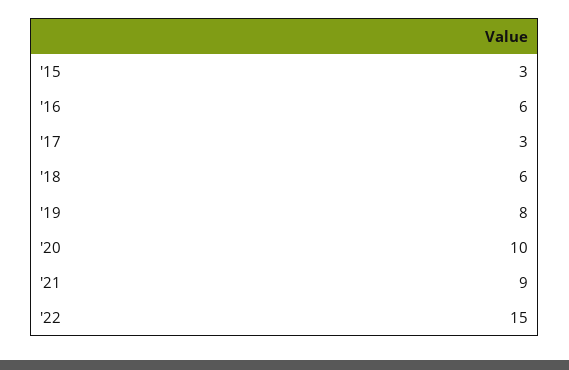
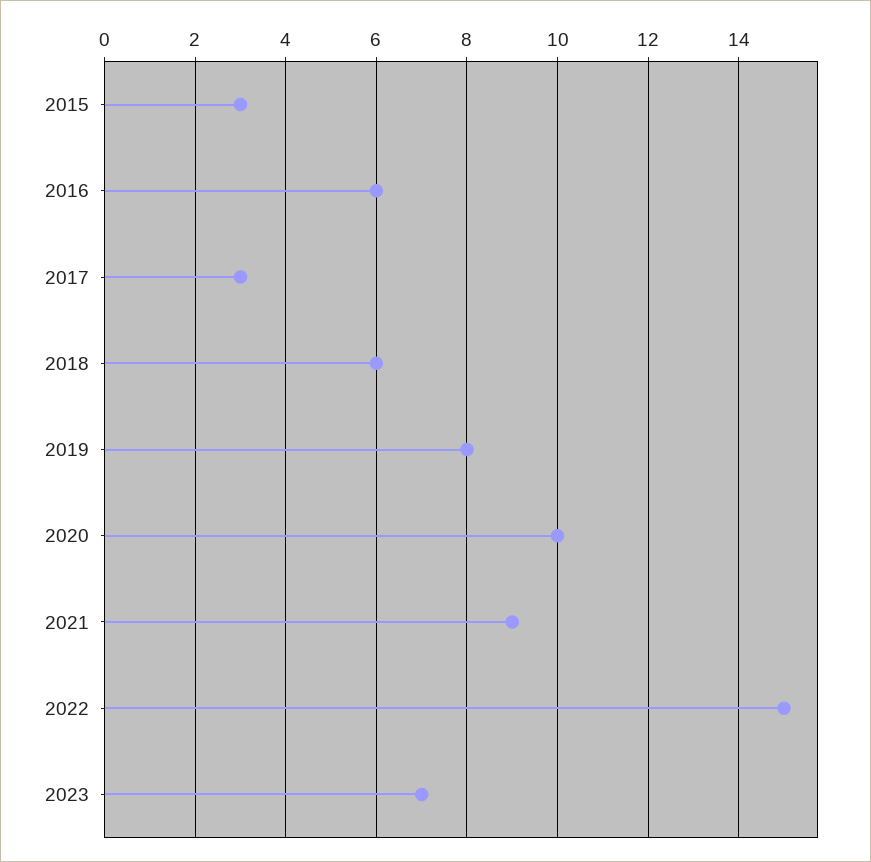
2023: none -> 7

